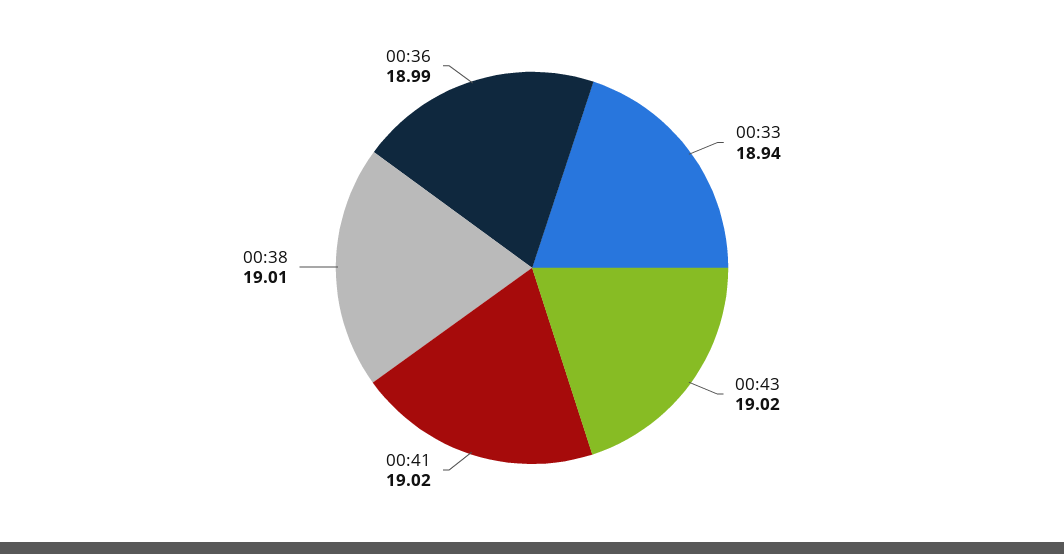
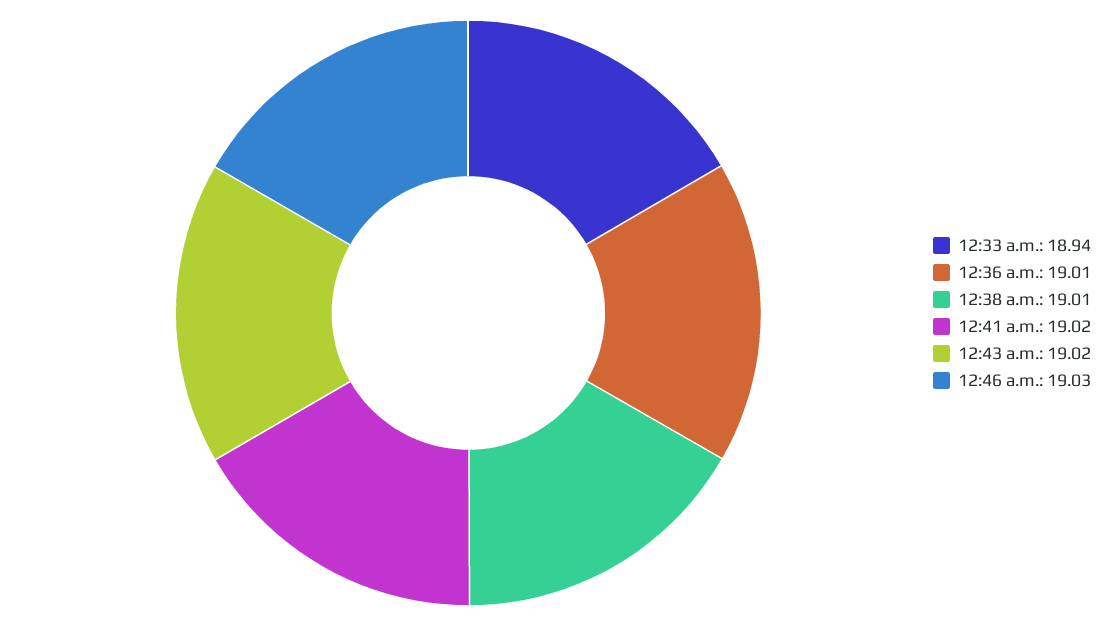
00:36: 18.99 -> 19.01
12:46 a.m.: none -> 19.03

